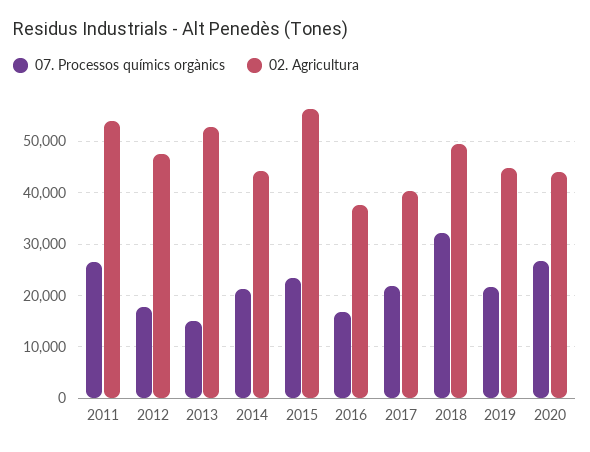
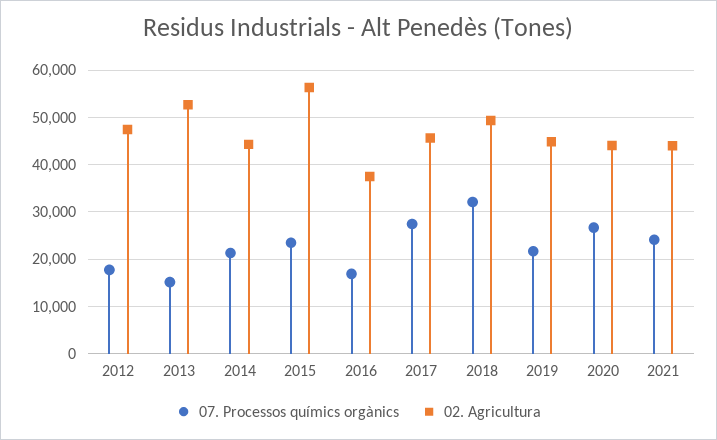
07. Processos químics orgànics, 2011: 26000 -> none
02. Agricultura, 2011: 54000 -> none
07. Processos químics orgànics, 2017: 22000 -> 28000
02. Agricultura, 2017: 40000 -> 46000
07. Processos químics orgànics, 2021: none -> 24000
02. Agricultura, 2021: none -> 44000

